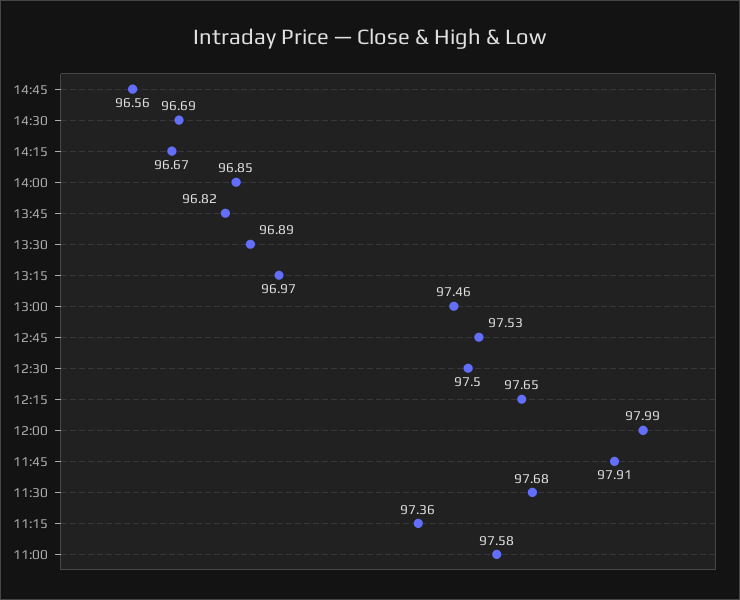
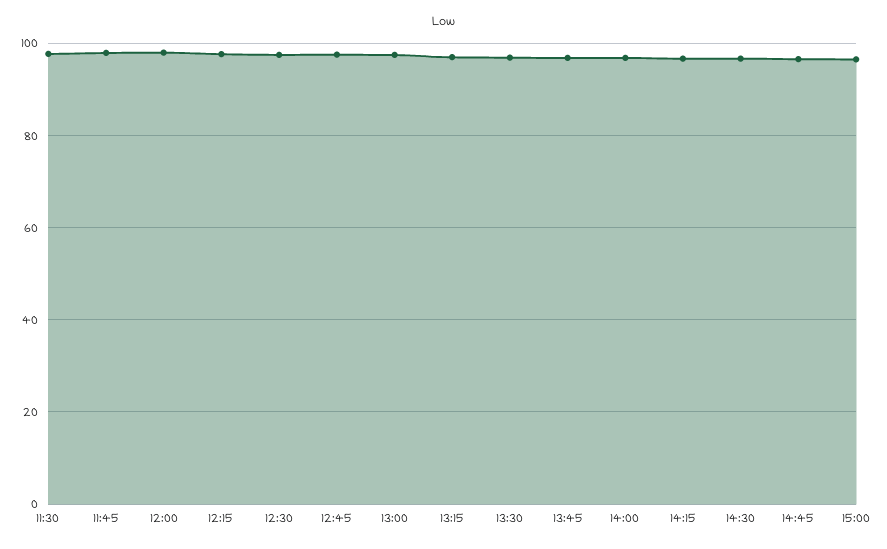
11:15: 97.36 -> none
11:00: 97.58 -> none
15:00: none -> 96

